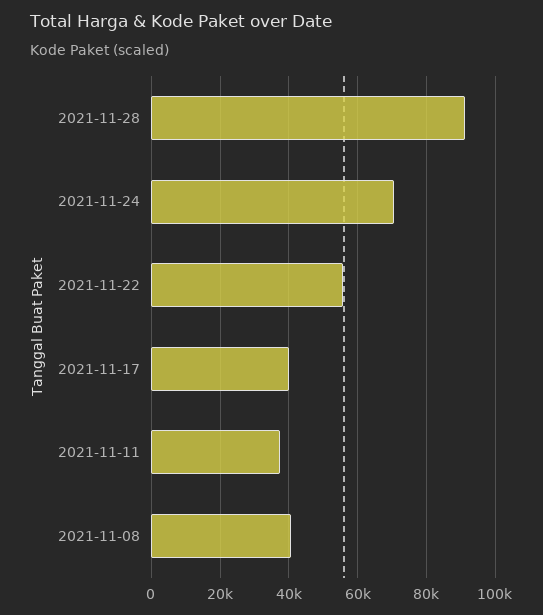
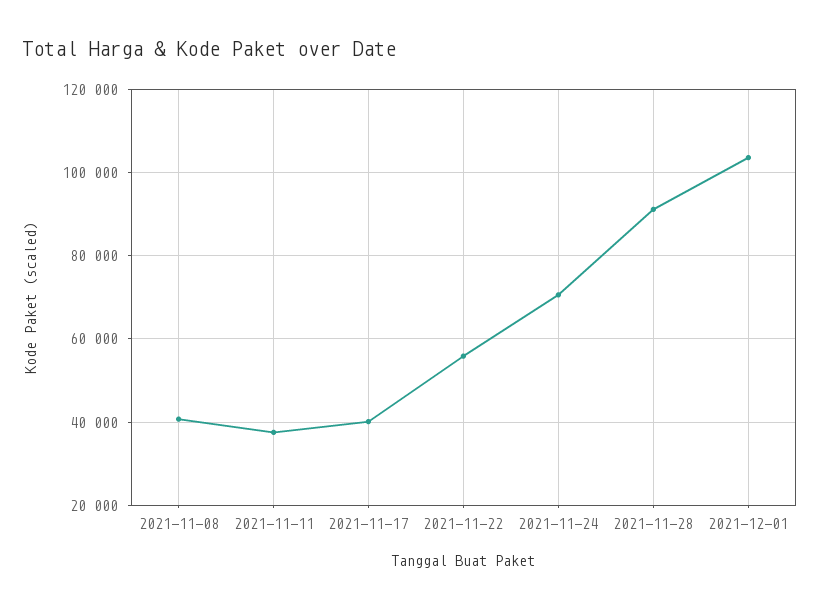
2021-12-01: none -> 104000

